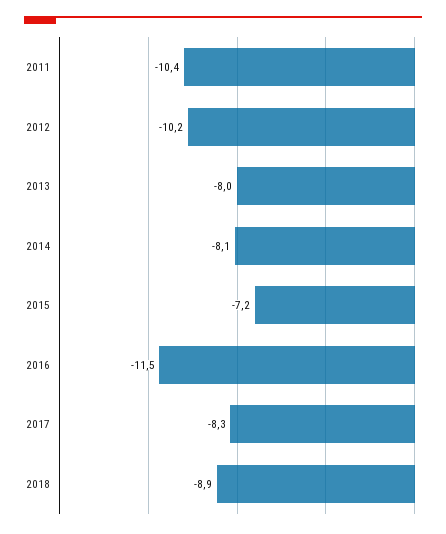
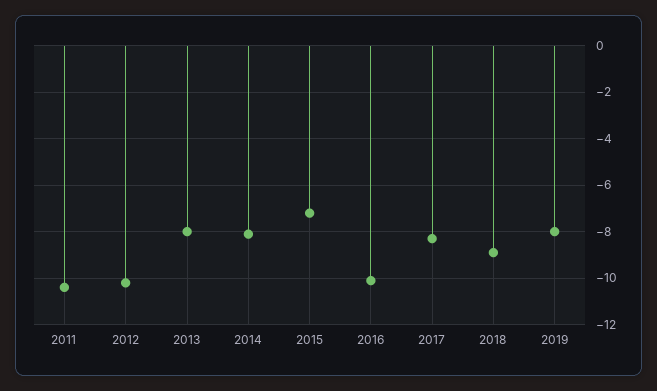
2016: -11.5 -> -10
2019: none -> -8

